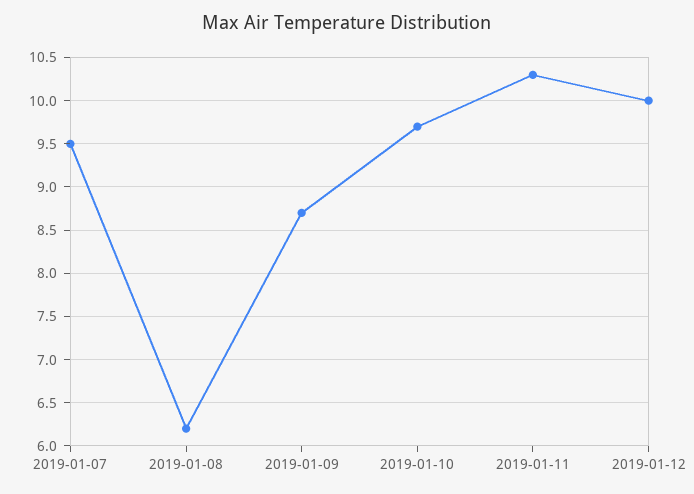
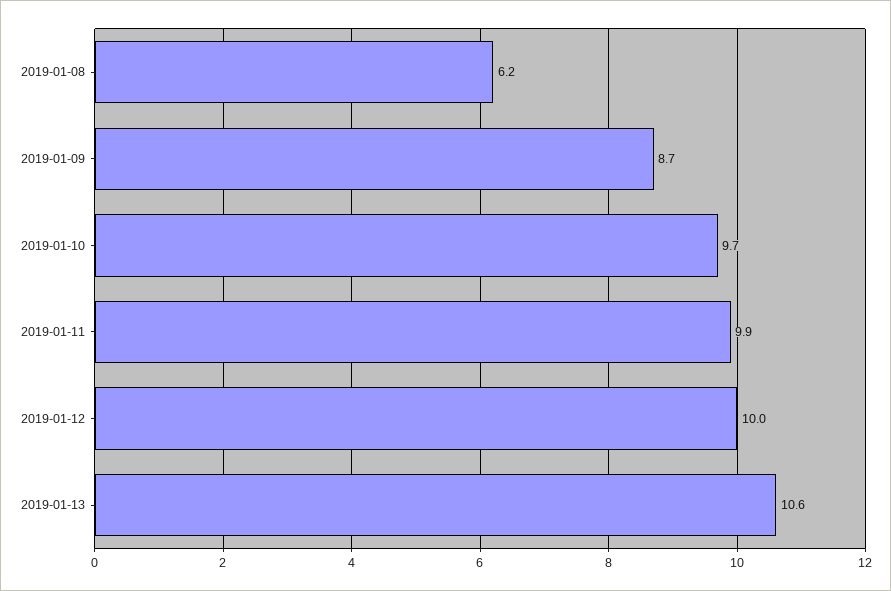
2019-01-07: 9.5 -> none
2019-01-11: 10.3 -> 9.9
2019-01-13: none -> 10.6

